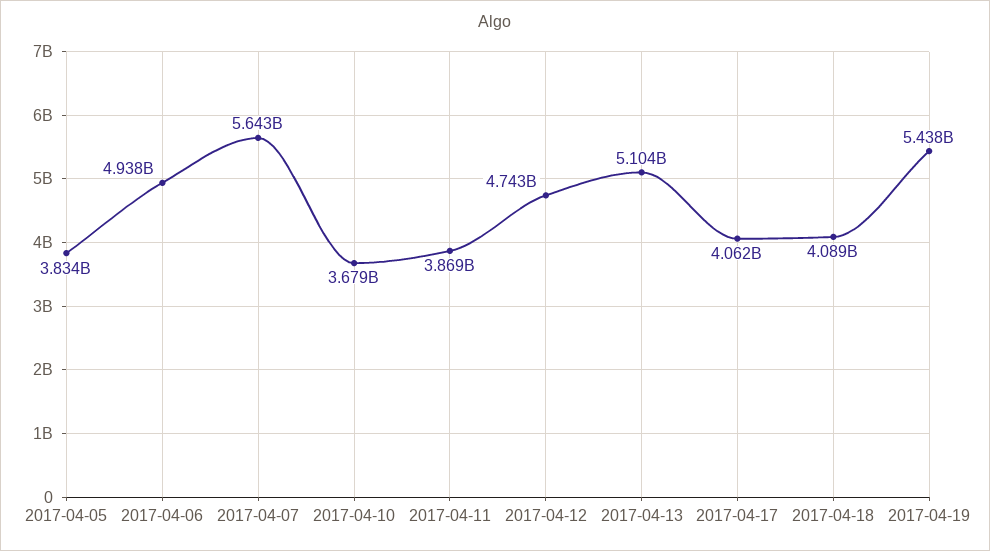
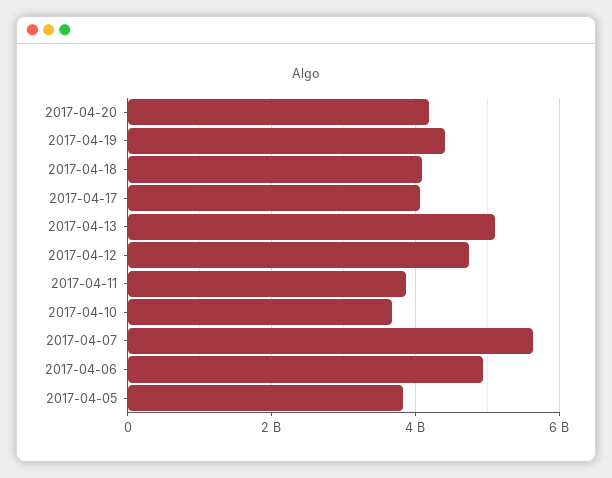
2017-04-19: 5438000000 -> 4400000000
2017-04-20: none -> 4200000000

